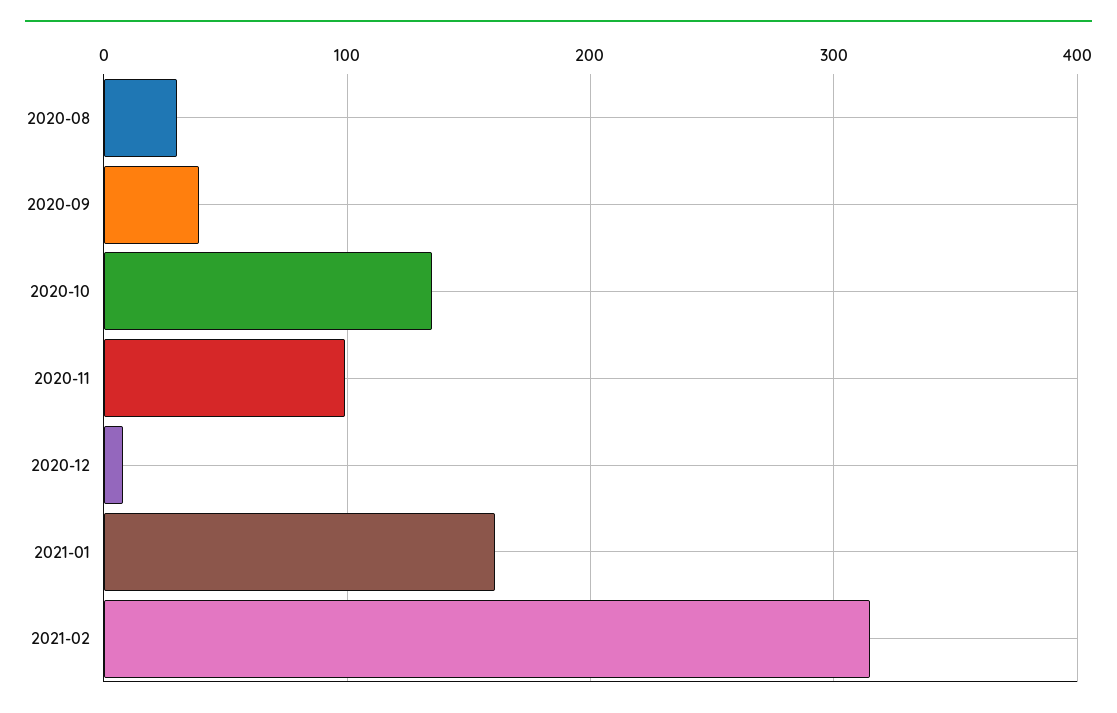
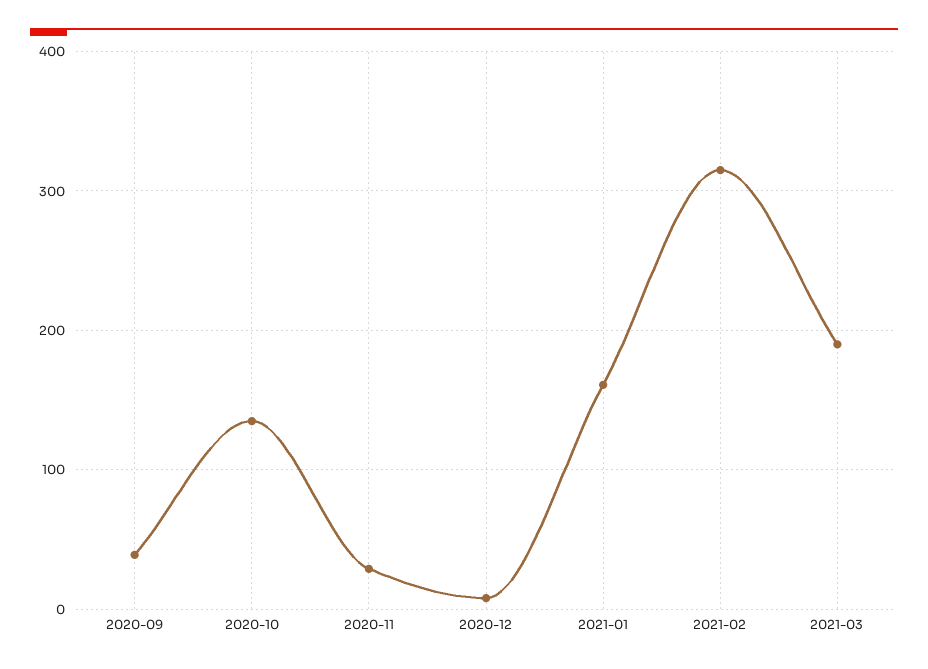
2020-08: 30 -> none
2020-11: 100 -> 30
2021-03: none -> 190

